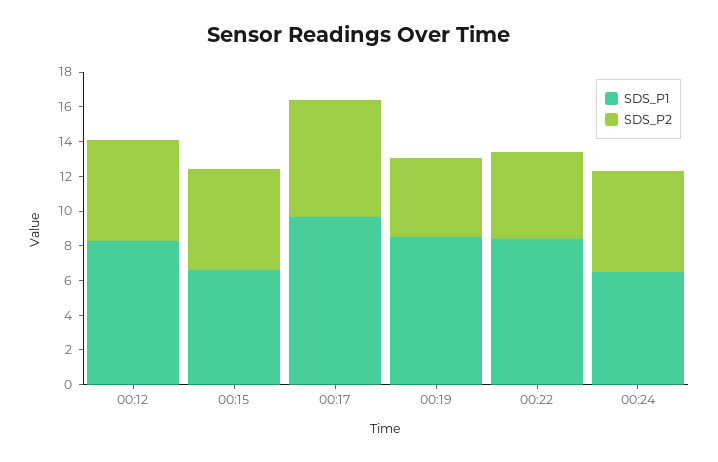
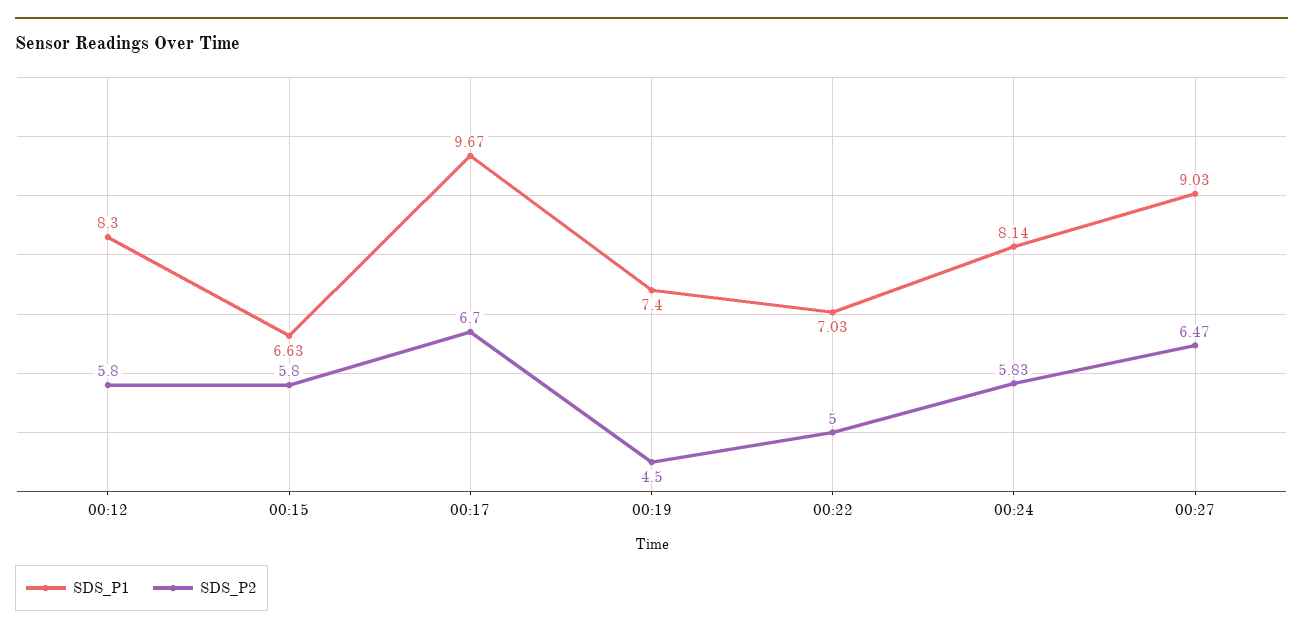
SDS_P1, 00:19: 8.5 -> 7.4
SDS_P1, 00:22: 8.5 -> 7.03
SDS_P1, 00:24: 6.5 -> 8.14
SDS_P1, 00:27: none -> 9.03
SDS_P2, 00:27: none -> 6.47

